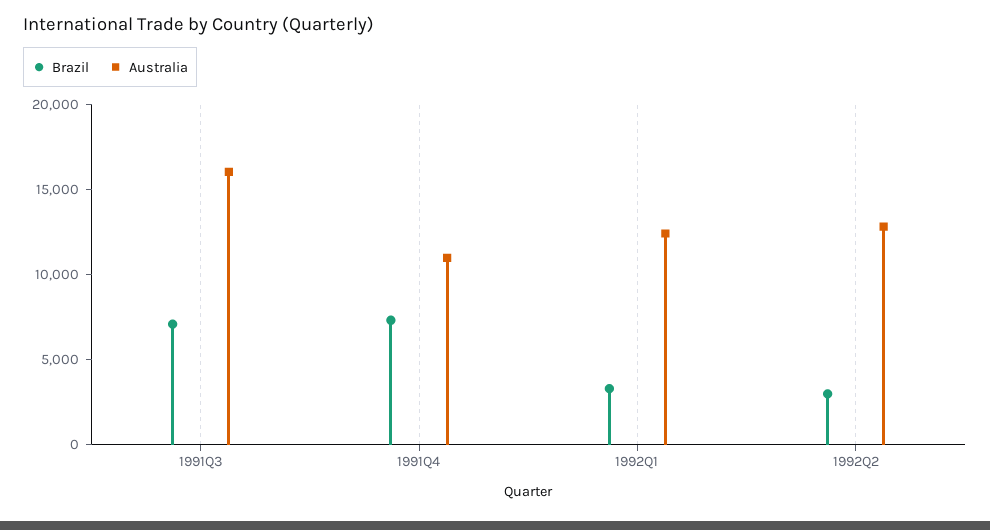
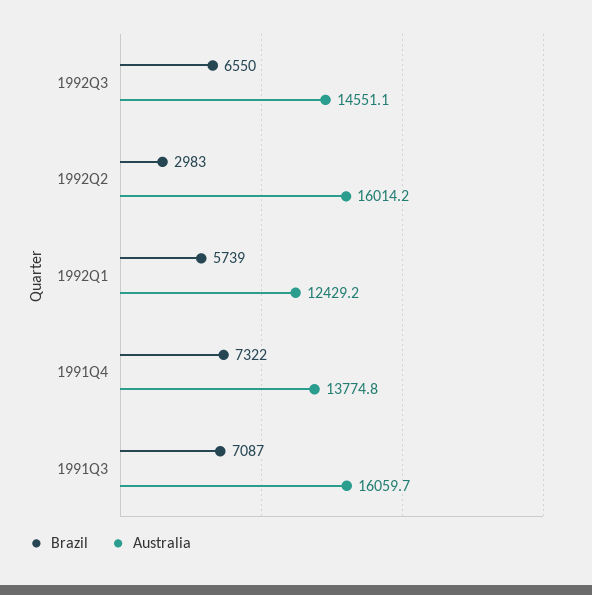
Australia, 1991Q4: 11000 -> 13774.8
Brazil, 1992Q1: 3000 -> 5739
Australia, 1992Q2: 13000 -> 16014.2
Brazil, 1992Q3: none -> 6550
Australia, 1992Q3: none -> 14551.1

